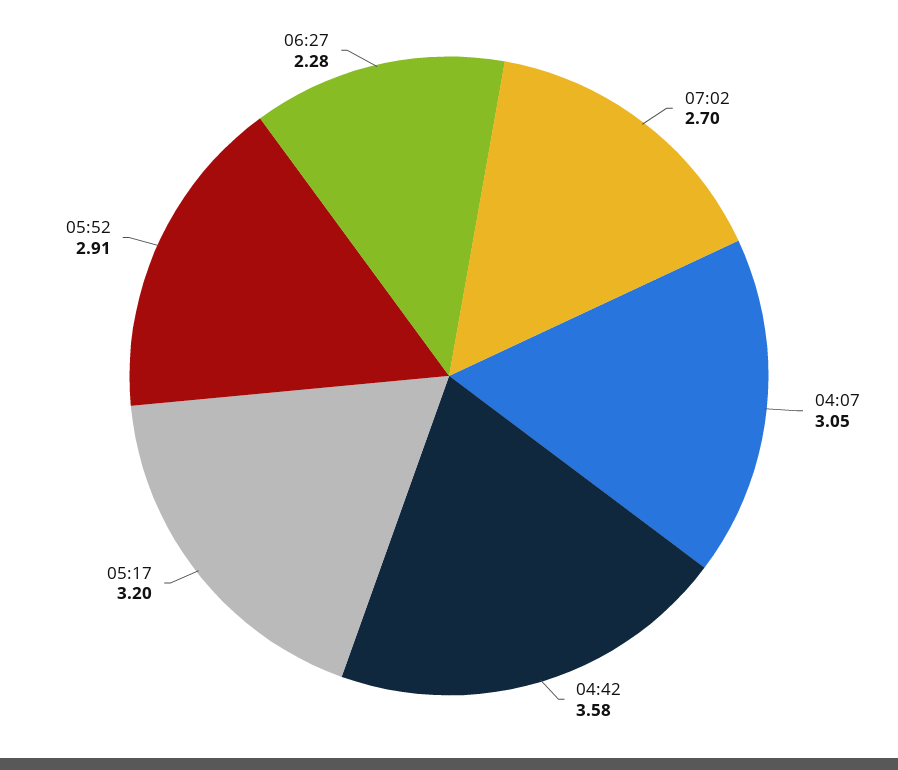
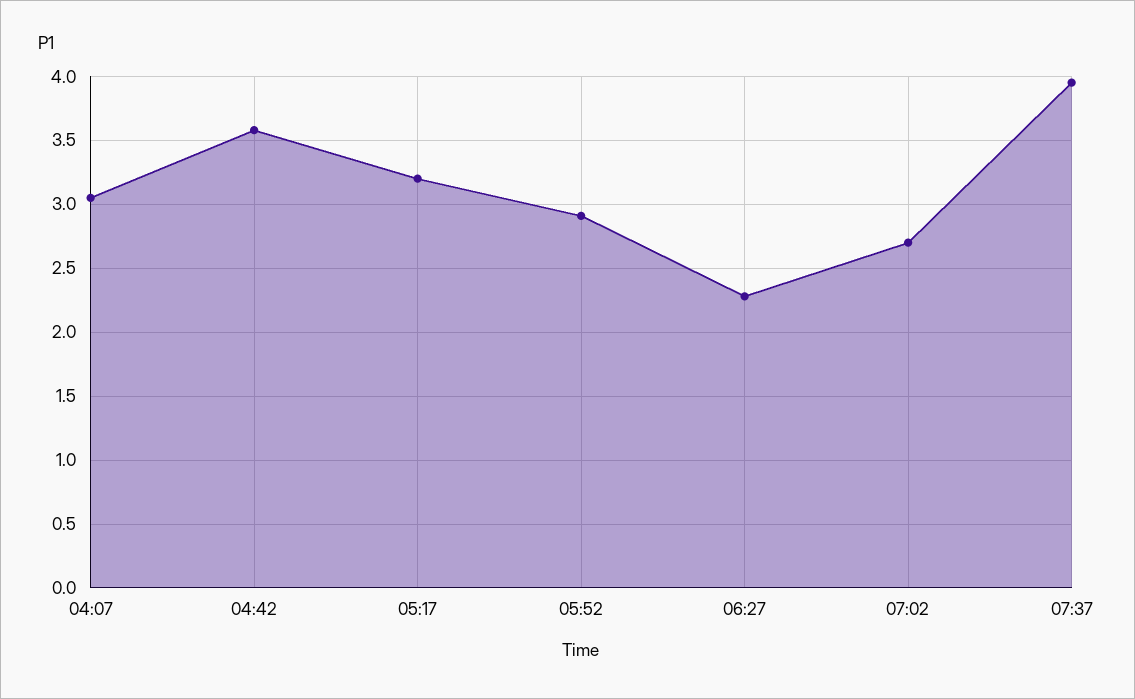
07:37: none -> 3.95

